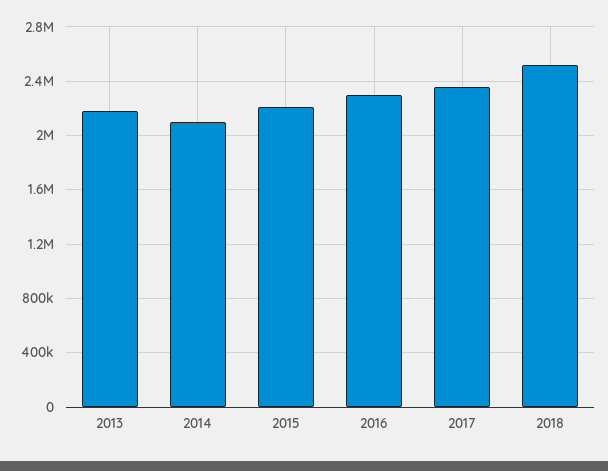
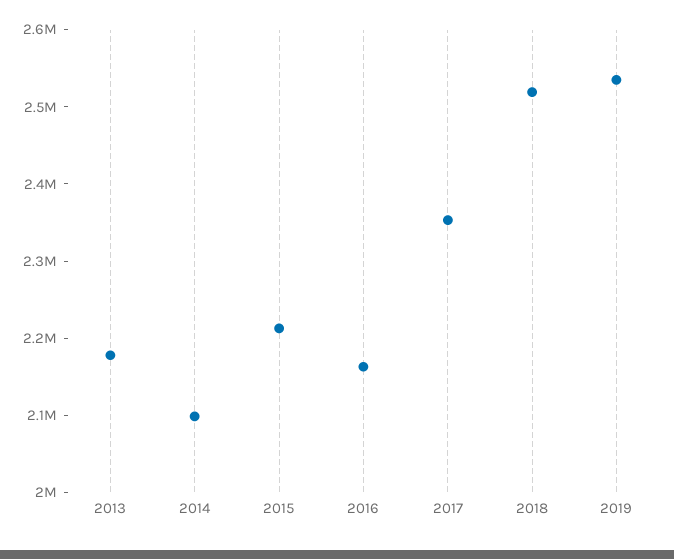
2016: 2300000 -> 2160000
2019: none -> 2540000

